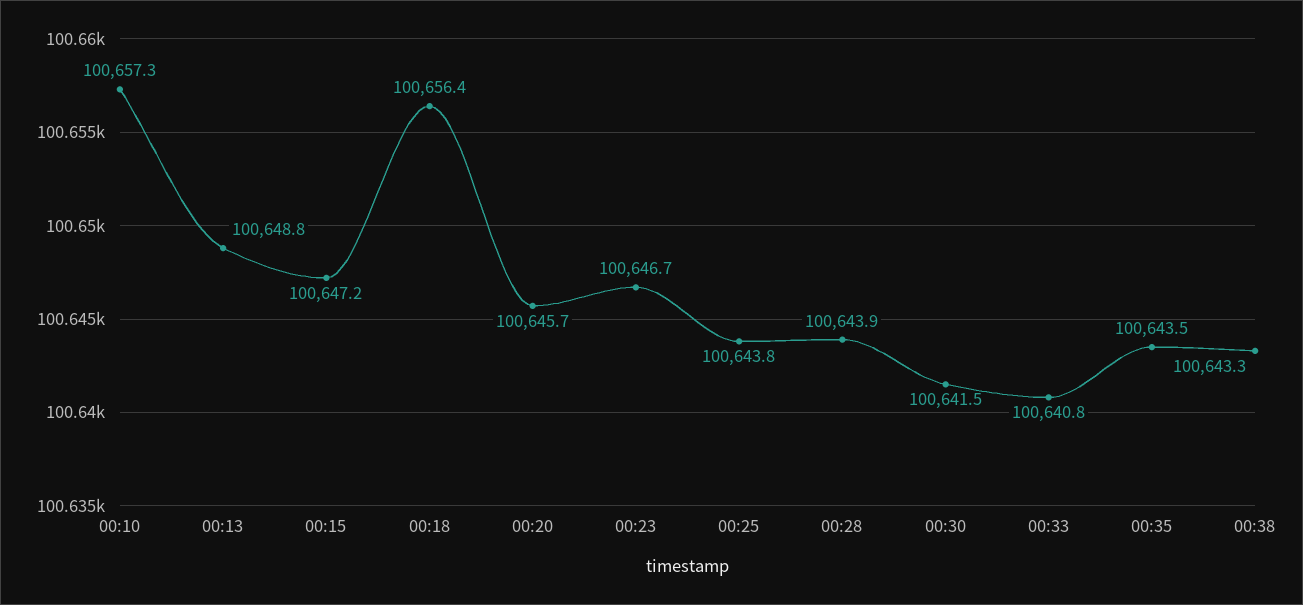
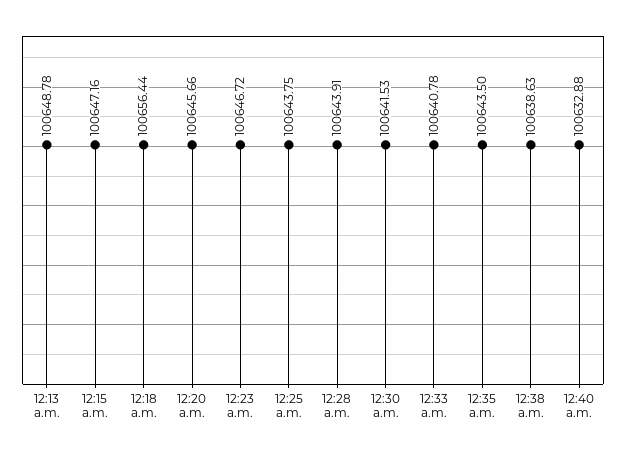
00:10: 100657.3 -> none
00:38: 100643.3 -> 100638.63
12:40 a.m.: none -> 100632.88

